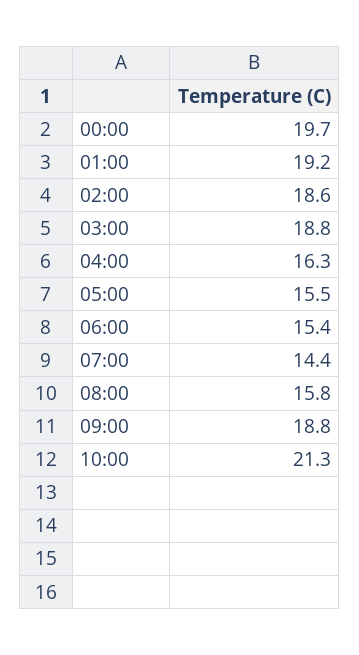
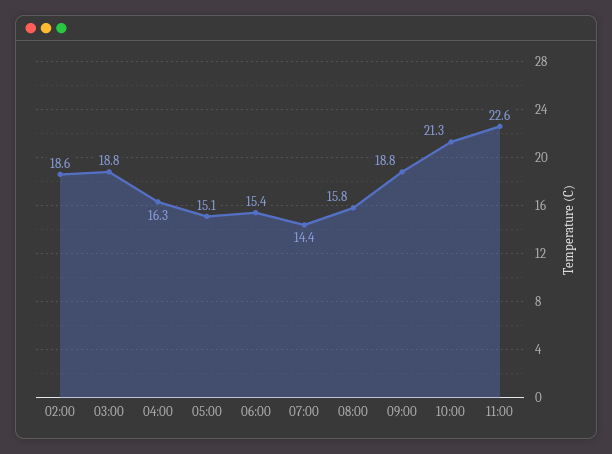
00:00: 19.7 -> none
01:00: 19.2 -> none
05:00: 15.5 -> 15.1
11:00: none -> 22.6

